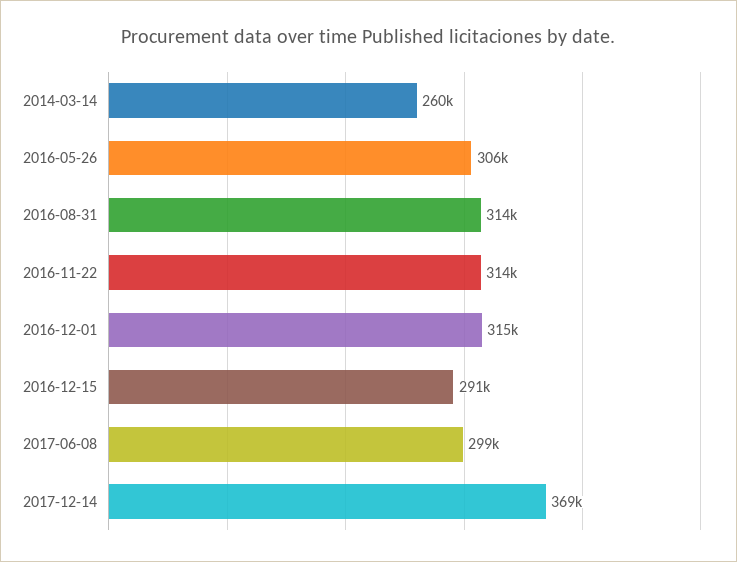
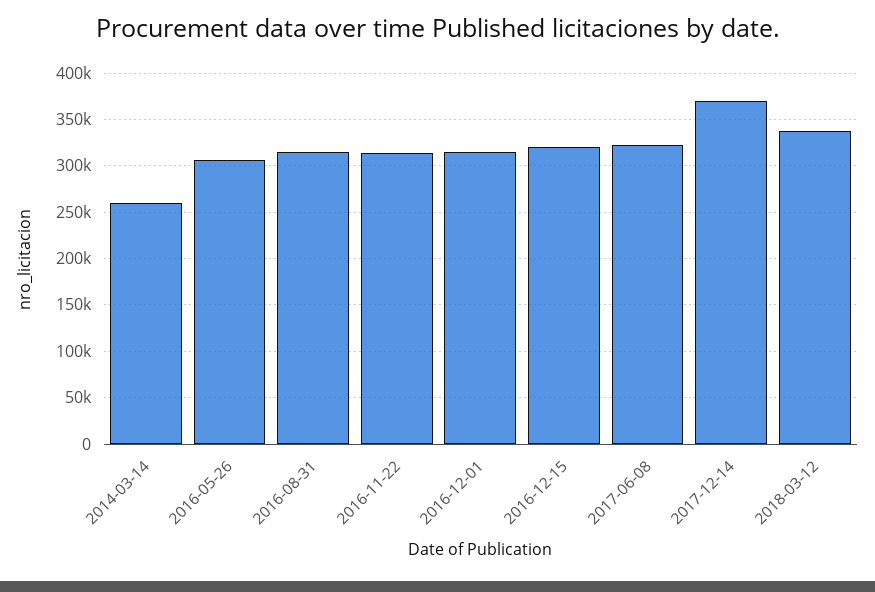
2016-12-15: 291000 -> 320000
2017-06-08: 299000 -> 320000
2018-03-12: none -> 340000

